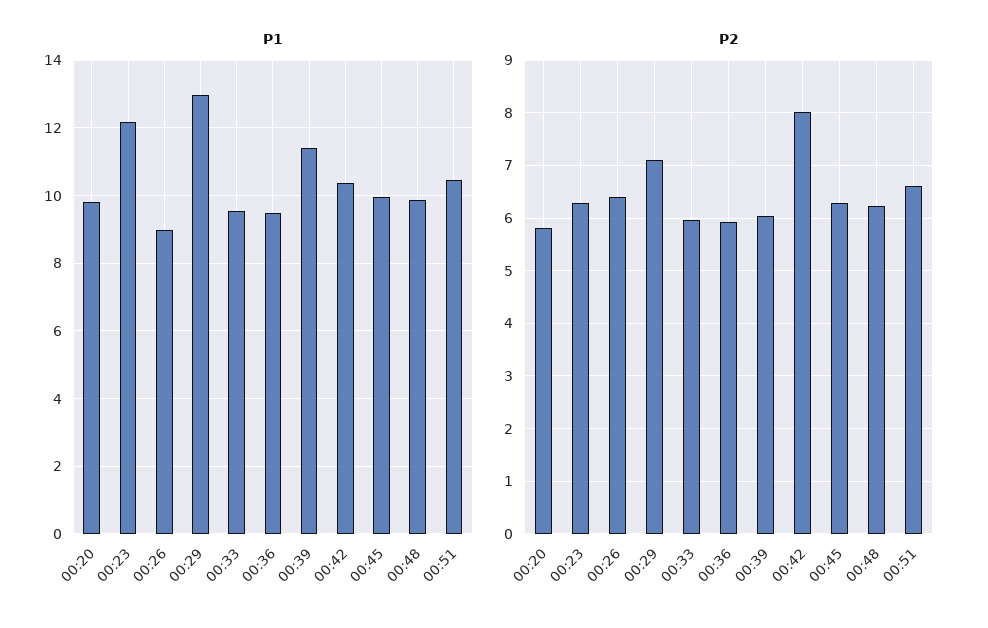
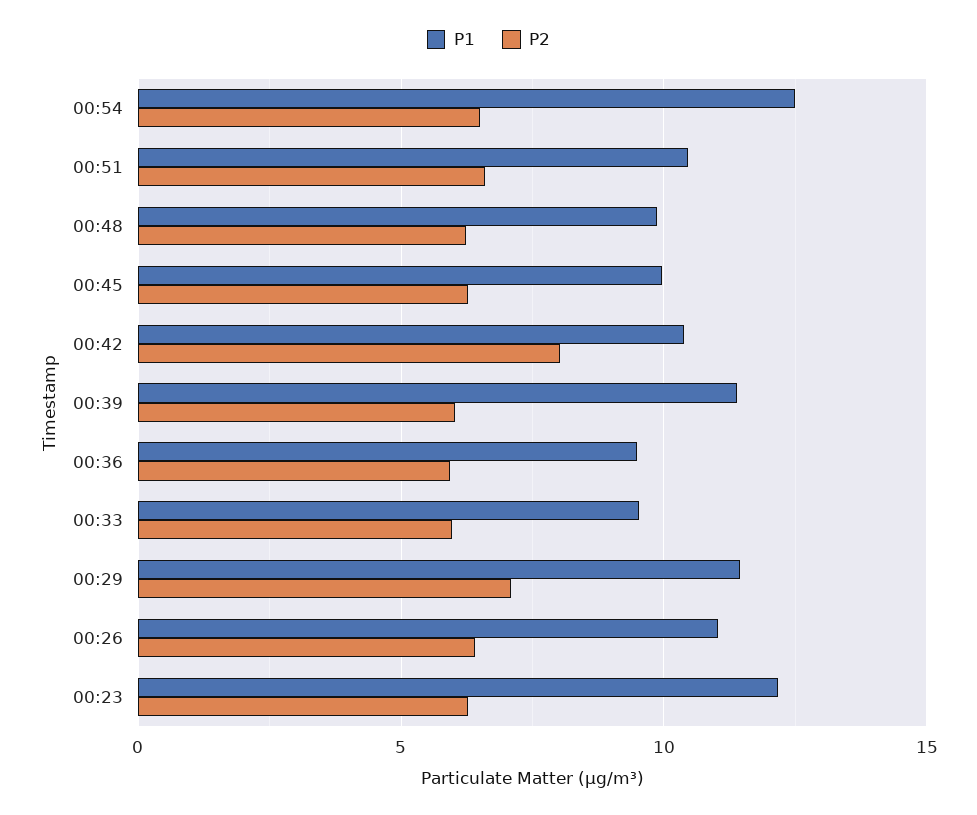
P1, 00:20: 9.8 -> none
P1, 00:26: 9 -> 11
P1, 00:29: 13 -> 11.5
P2, 00:20: 5.8 -> none
P1, 00:54: none -> 12.5
P2, 00:54: none -> 6.5

